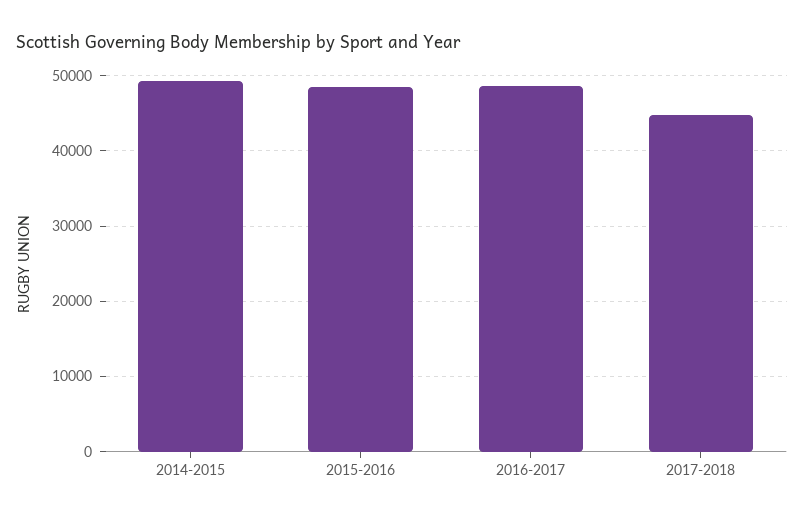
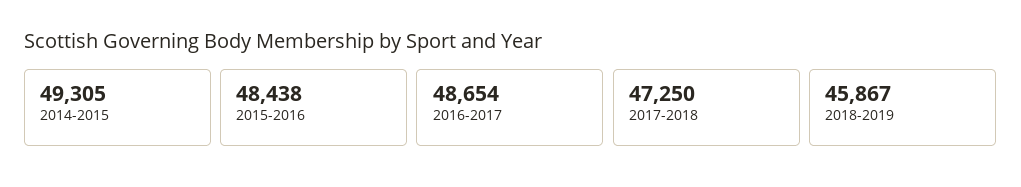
2017-2018: 45000 -> 47250
2018-2019: none -> 45867

